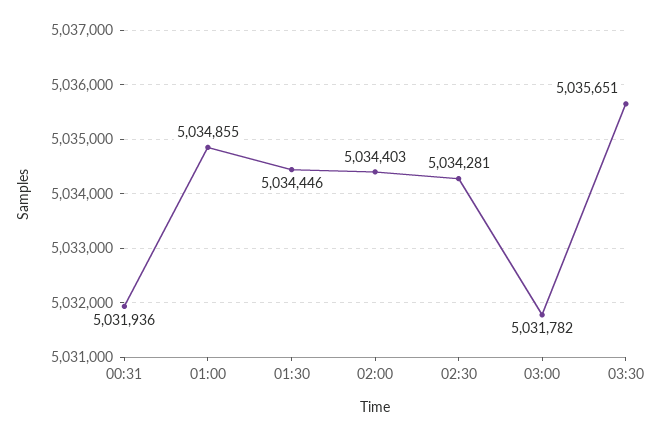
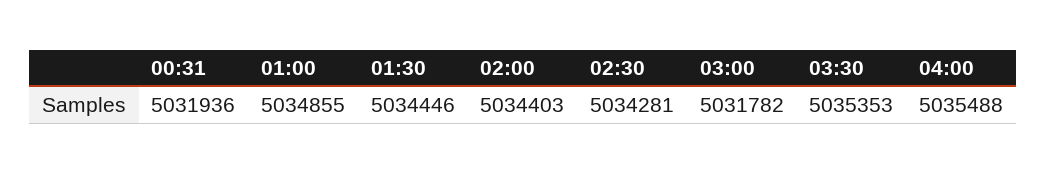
03:30: 5035651 -> 5035353
04:00: none -> 5035488

